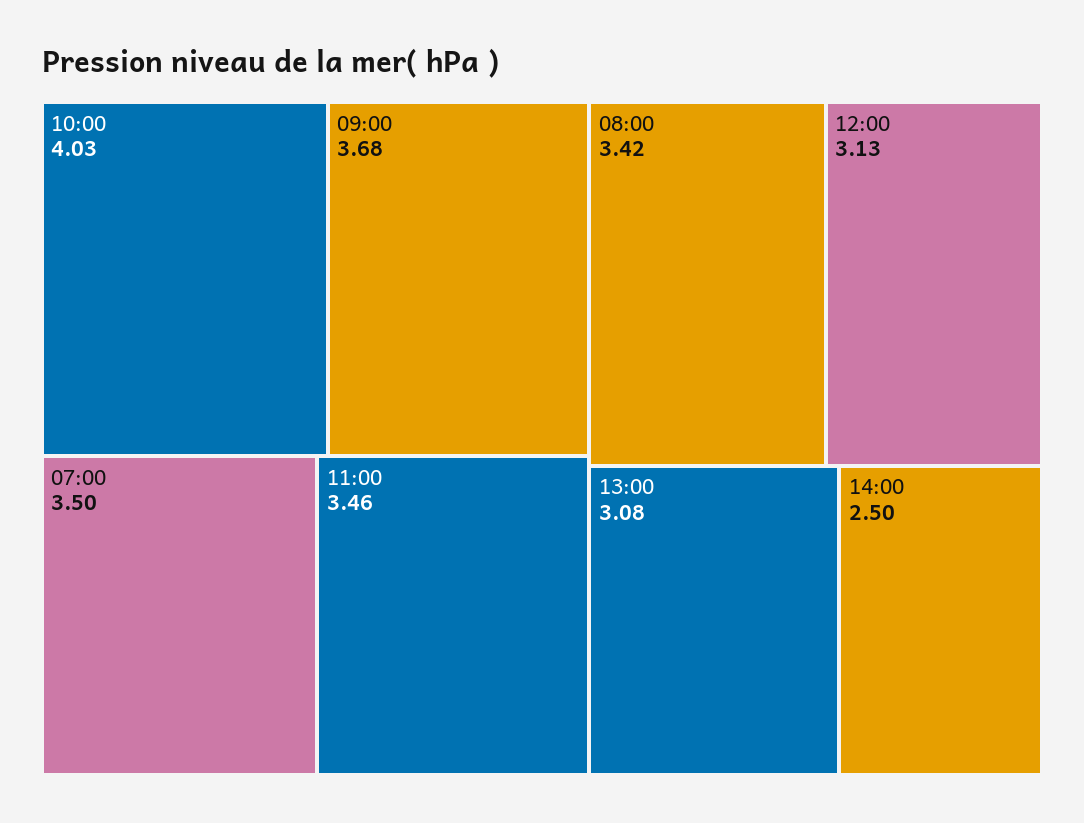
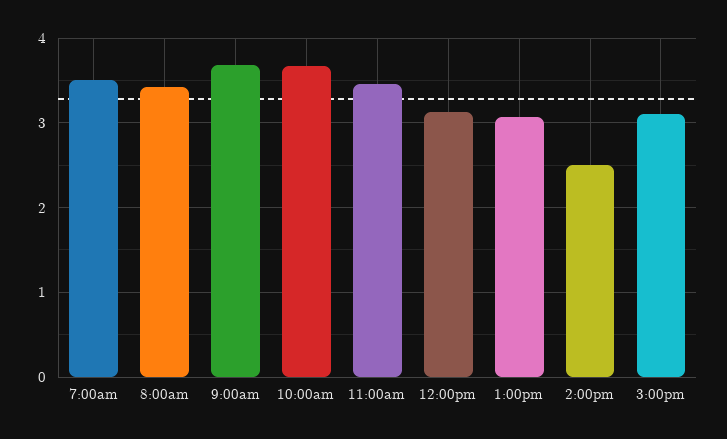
10:00: 4.03 -> 3.7
3:00pm: none -> 3.1

